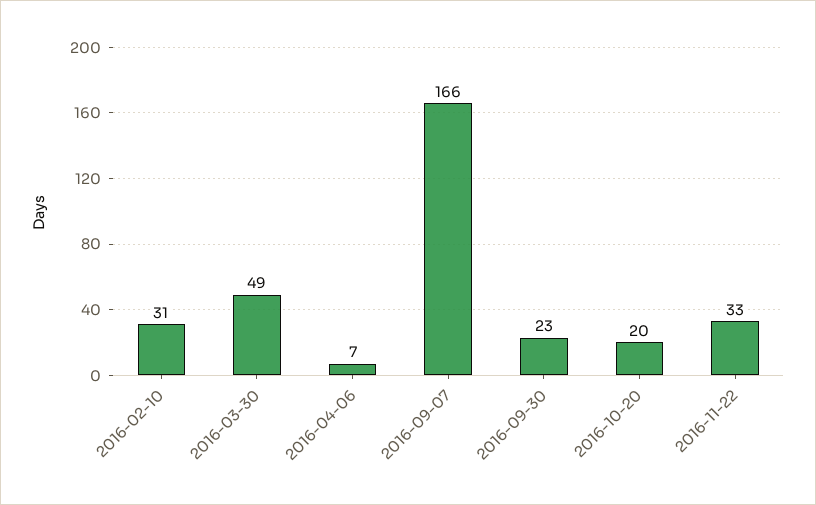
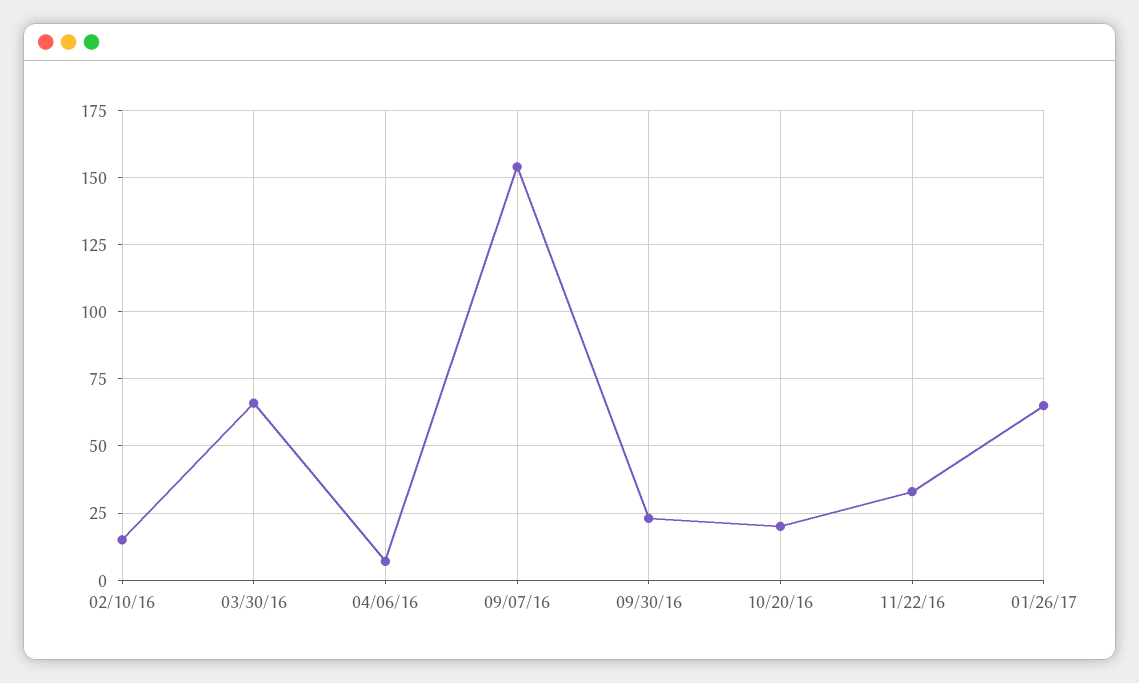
2016-02-10: 31 -> 15
2016-03-30: 49 -> 65
2016-09-07: 166 -> 155
01/26/17: none -> 65

